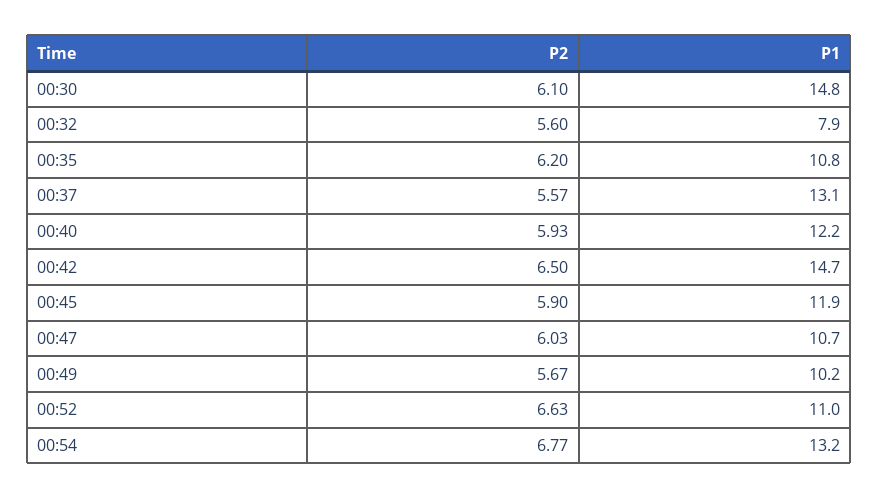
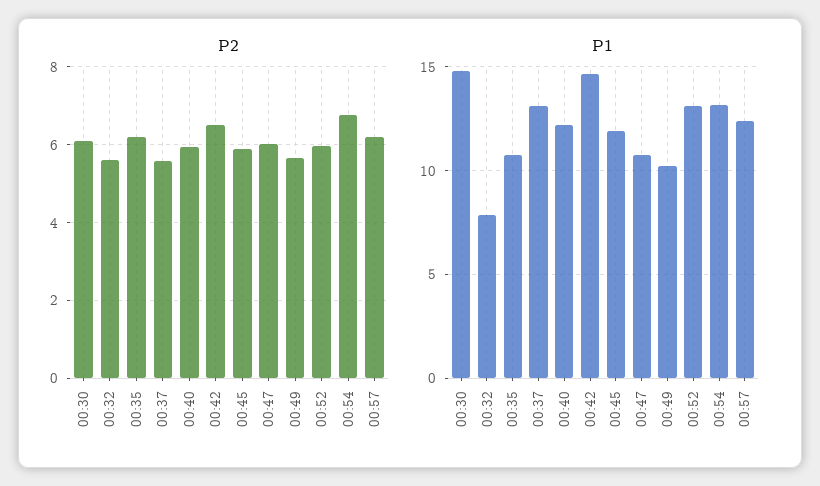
P2, 00:52: 6.63 -> 6
P1, 00:52: 11 -> 13
P2, 00:57: none -> 6.2
P1, 00:57: none -> 12.5

